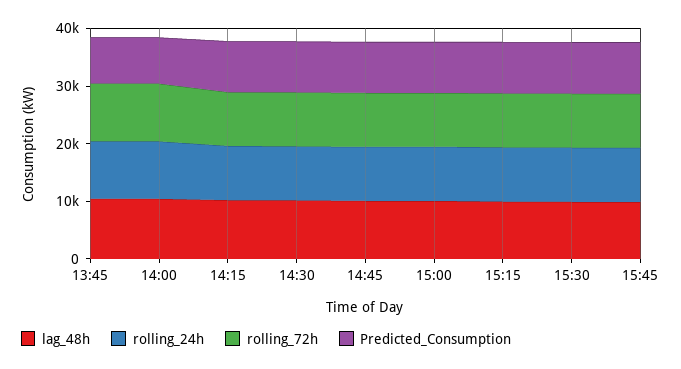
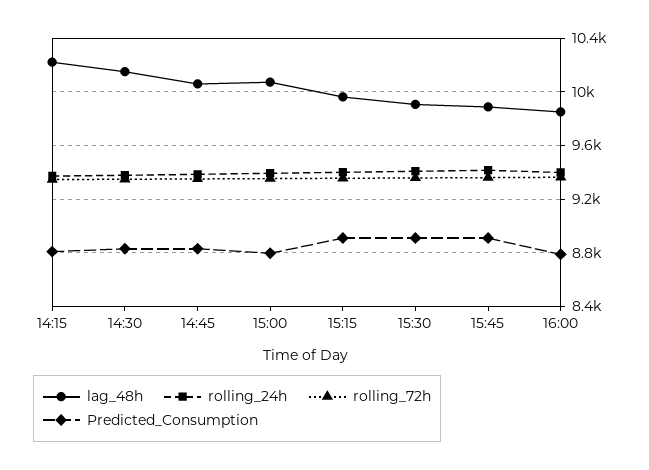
lag_48h, 13:45: 10000 -> none
rolling_24h, 13:45: 10000 -> none
rolling_72h, 13:45: 10000 -> none
Predicted_Consumption, 13:45: 8000 -> none
lag_48h, 14:00: 10000 -> none
rolling_24h, 14:00: 10000 -> none
rolling_72h, 14:00: 10000 -> none
Predicted_Consumption, 14:00: 8000 -> none
lag_48h, 16:00: none -> 9850
rolling_24h, 16:00: none -> 9400
rolling_72h, 16:00: none -> 9350
Predicted_Consumption, 16:00: none -> 8800

